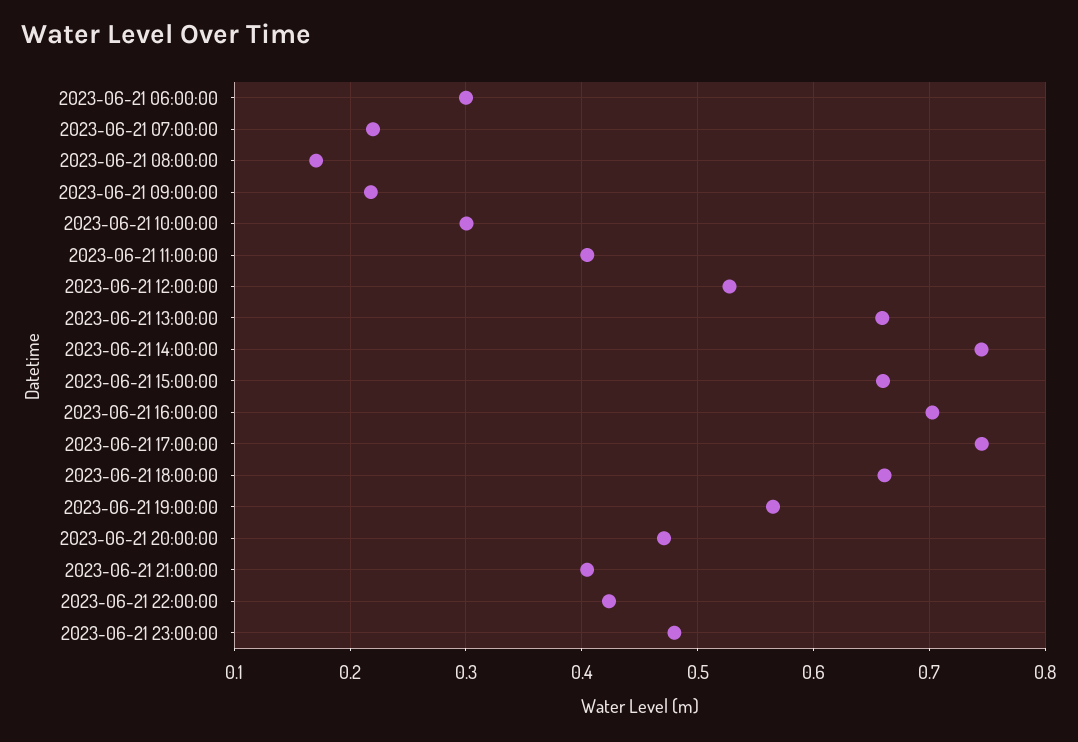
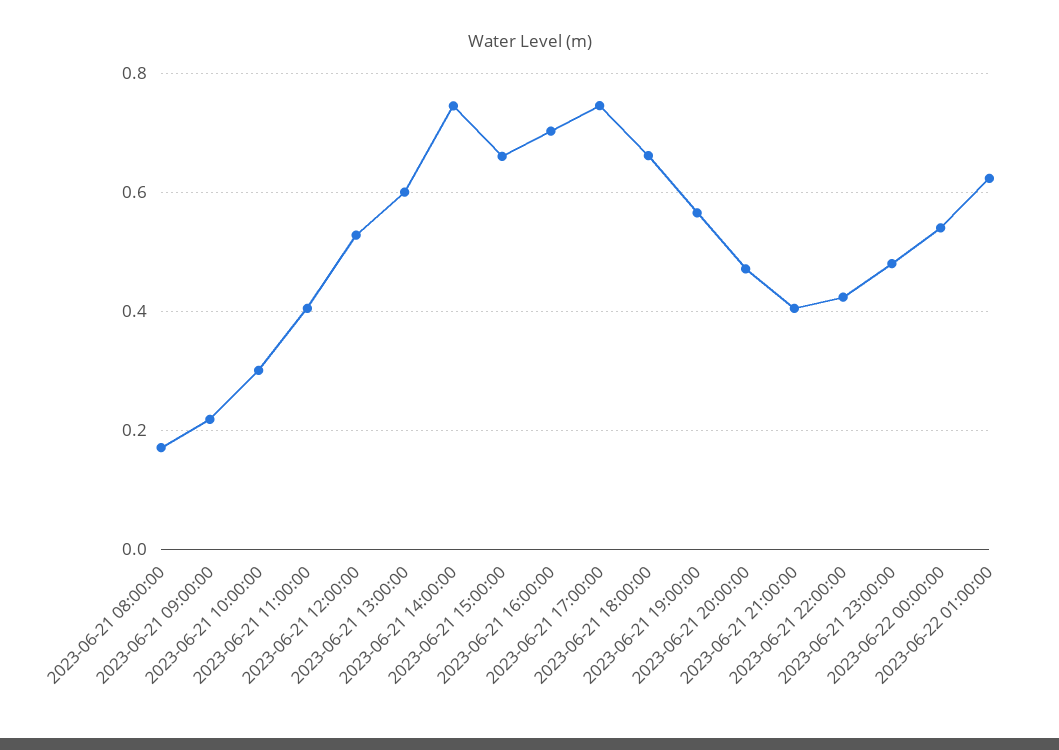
2023-06-21 06:00:00: 0.3 -> none
2023-06-21 07:00:00: 0.22 -> none
2023-06-21 13:00:00: 0.66 -> 0.6
2023-06-22 00:00:00: none -> 0.54
2023-06-22 01:00:00: none -> 0.62

